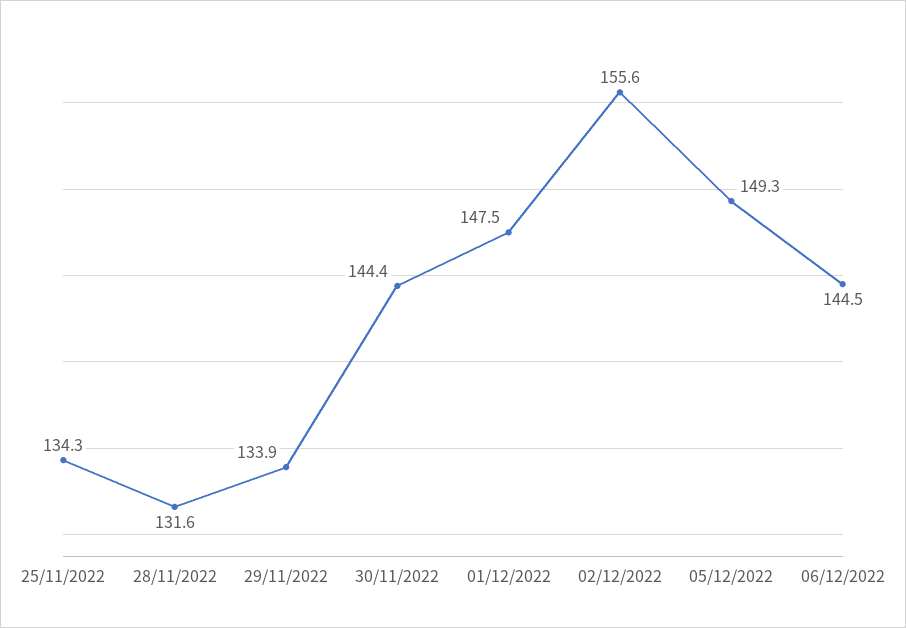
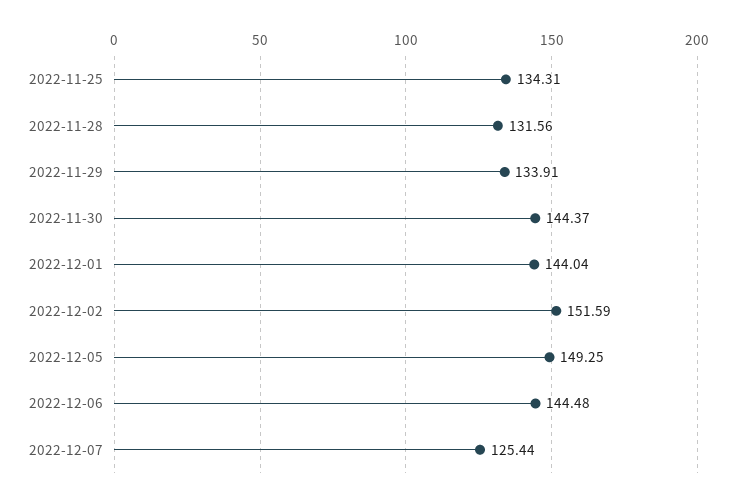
01/12/2022: 147.5 -> 144.04
02/12/2022: 155.6 -> 151.59
2022-12-07: none -> 125.44

